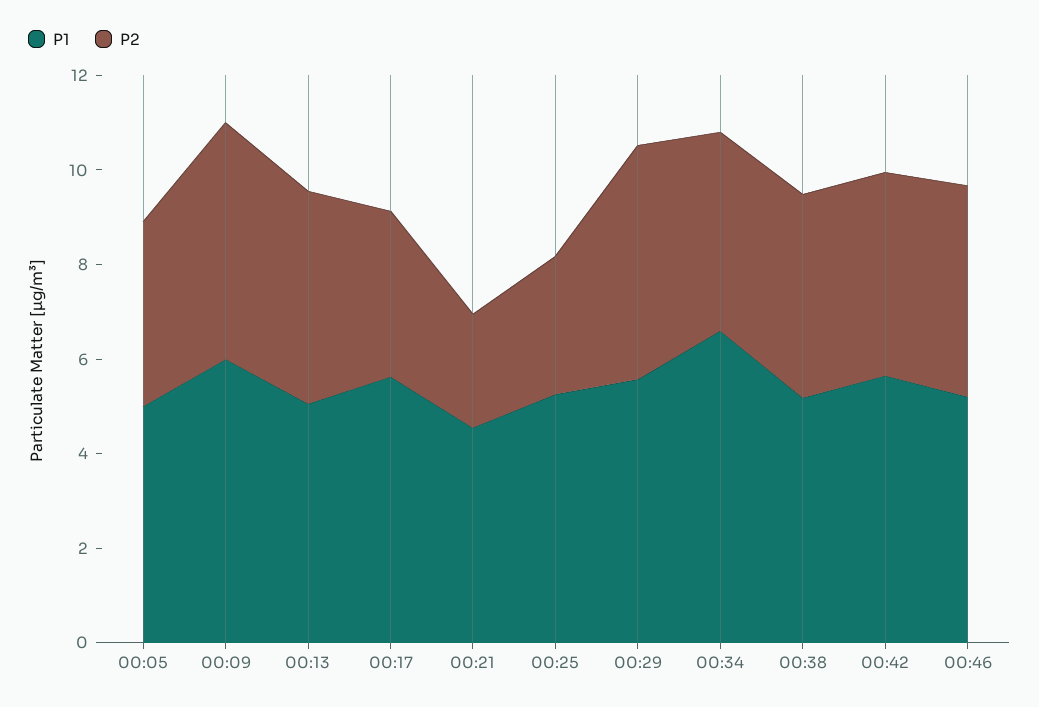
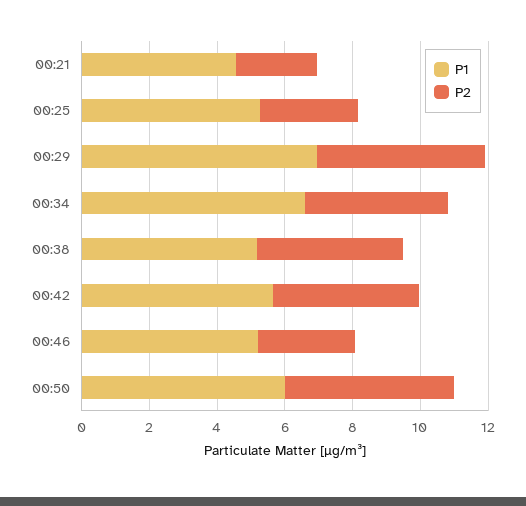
P1, 00:05: 5 -> none
P2, 00:05: 4 -> none
P1, 00:09: 6 -> none
P2, 00:09: 5 -> none
P1, 00:13: 5 -> none
P2, 00:13: 4.5 -> none
P1, 00:17: 5.5 -> none
P2, 00:17: 3.5 -> none
P1, 00:29: 5.5 -> 7
P2, 00:46: 4.5 -> 3
P1, 00:50: none -> 6
P2, 00:50: none -> 5

